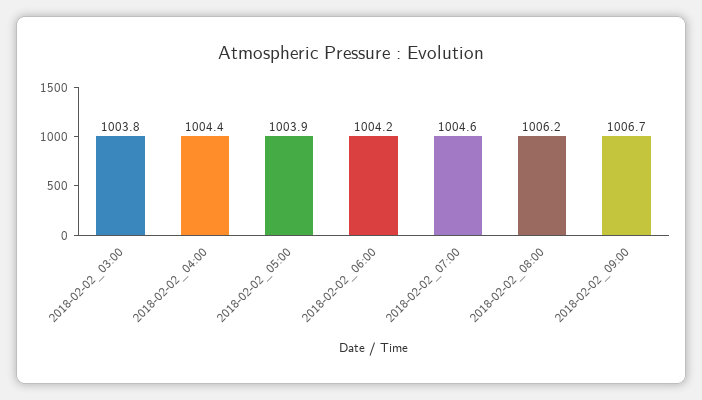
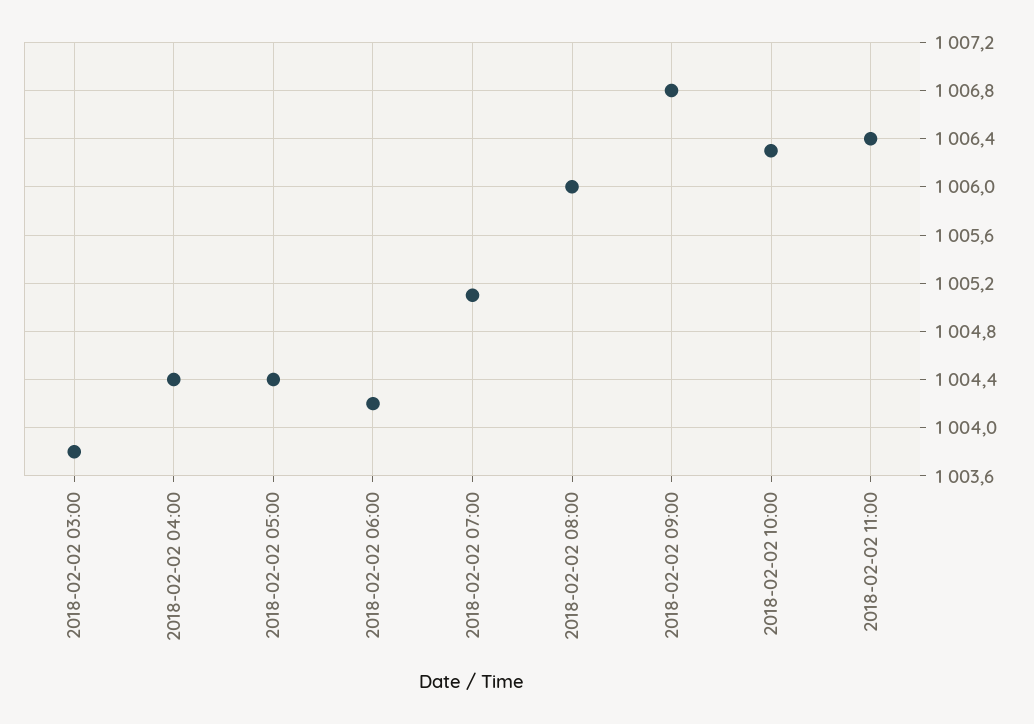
2018-02-02_05:00: 1003.9 -> 1004.4
2018-02-02_07:00: 1004.6 -> 1005.1
2018-02-02_08:00: 1006.2 -> 1006
2018-02-02_09:00: 1006.7 -> 1006.8
2018-02-02 10:00: none -> 1006.3
2018-02-02 11:00: none -> 1006.4

